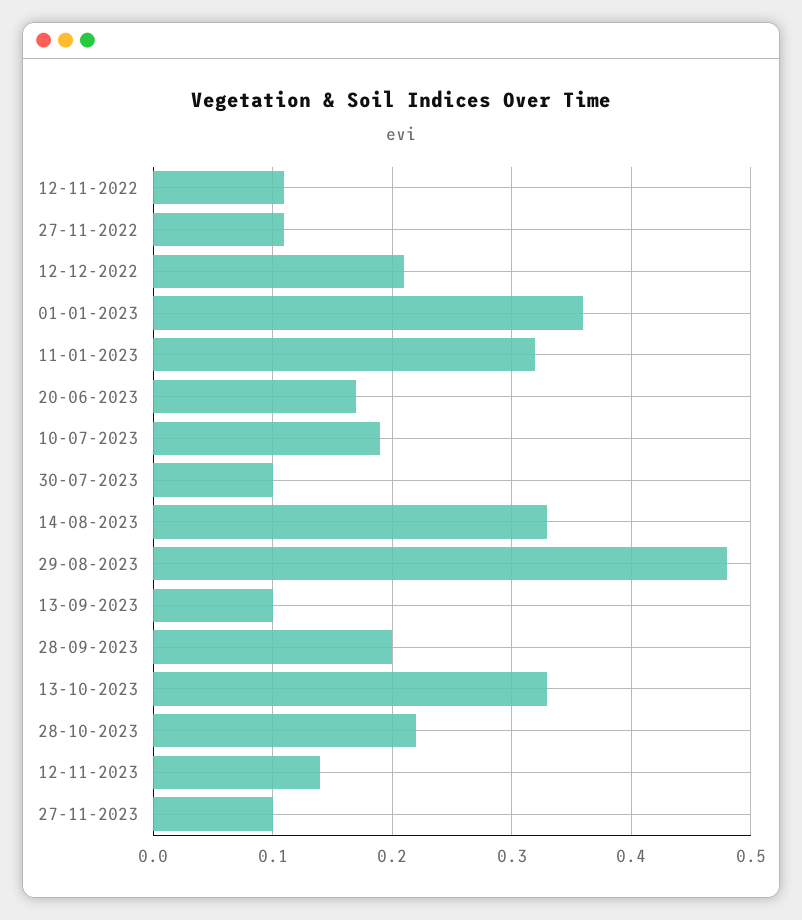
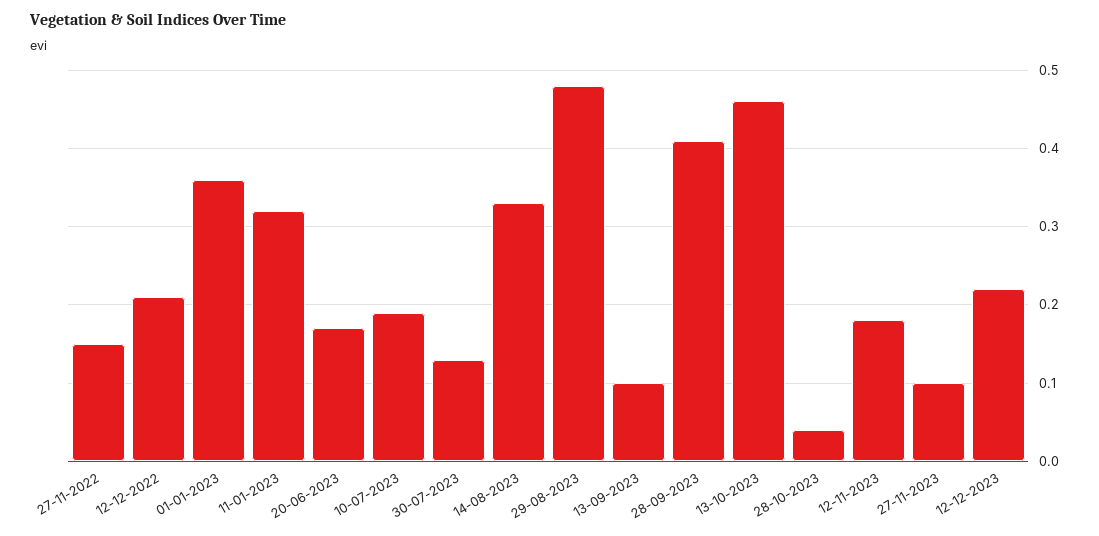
12-11-2022: 0.11 -> none
27-11-2022: 0.11 -> 0.15
30-07-2023: 0.1 -> 0.13
28-09-2023: 0.2 -> 0.41
13-10-2023: 0.33 -> 0.46
28-10-2023: 0.22 -> 0.04
12-11-2023: 0.14 -> 0.18
12-12-2023: none -> 0.22

